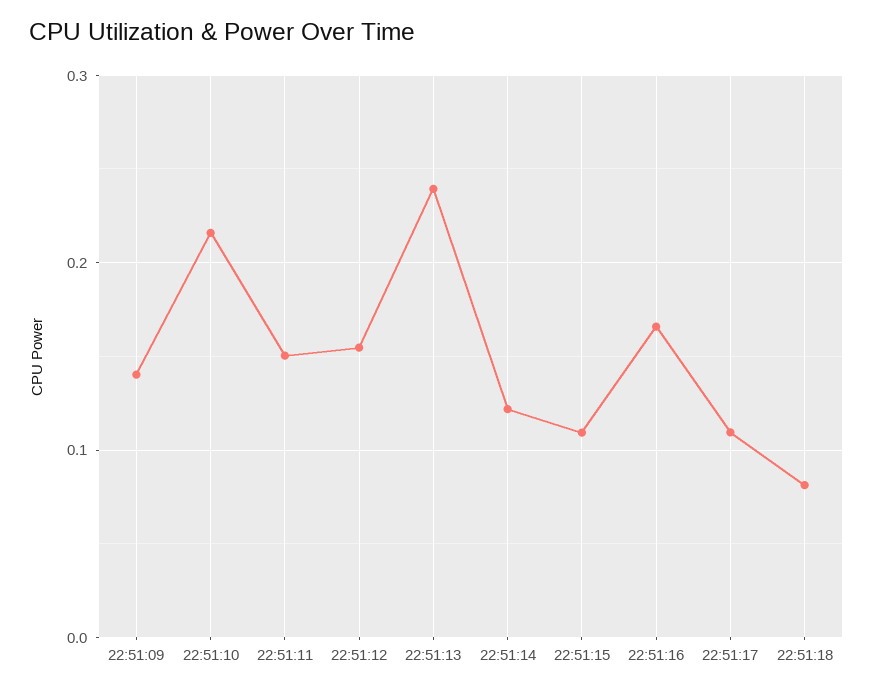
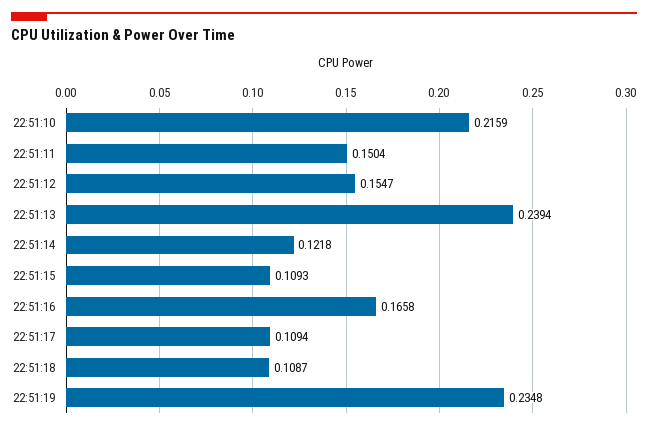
22:51:09: 0.14 -> none
22:51:18: 0.08 -> 0.1087
22:51:19: none -> 0.2348

